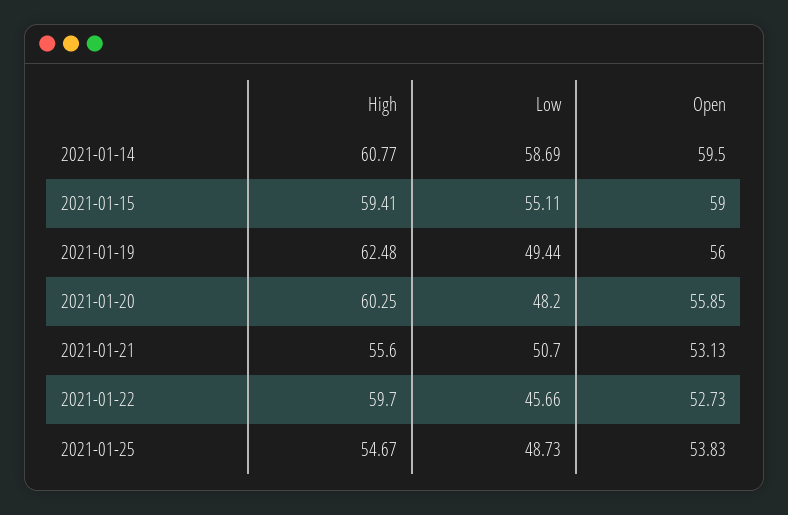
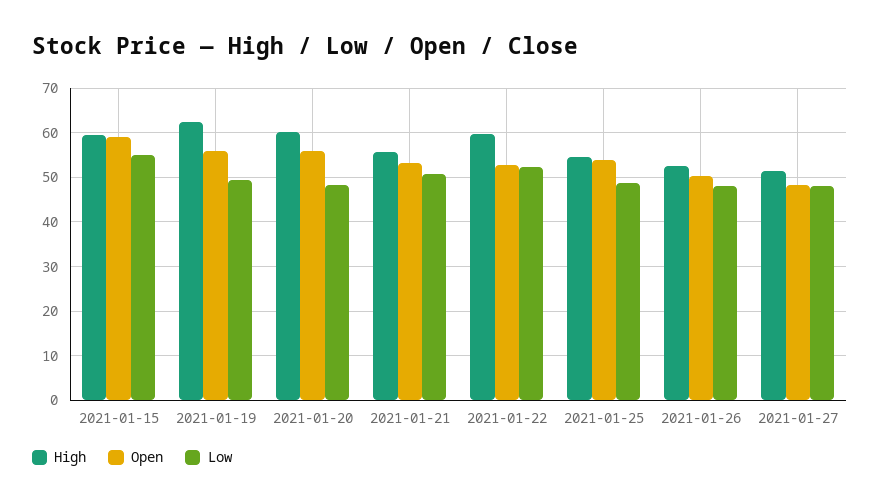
High, 2021-01-14: 60.77 -> none
Low, 2021-01-14: 58.69 -> none
Open, 2021-01-14: 59.5 -> none
Low, 2021-01-22: 45.66 -> 52
High, 2021-01-26: none -> 52
Open, 2021-01-26: none -> 50
Low, 2021-01-26: none -> 48
High, 2021-01-27: none -> 52
Open, 2021-01-27: none -> 48
Low, 2021-01-27: none -> 48

